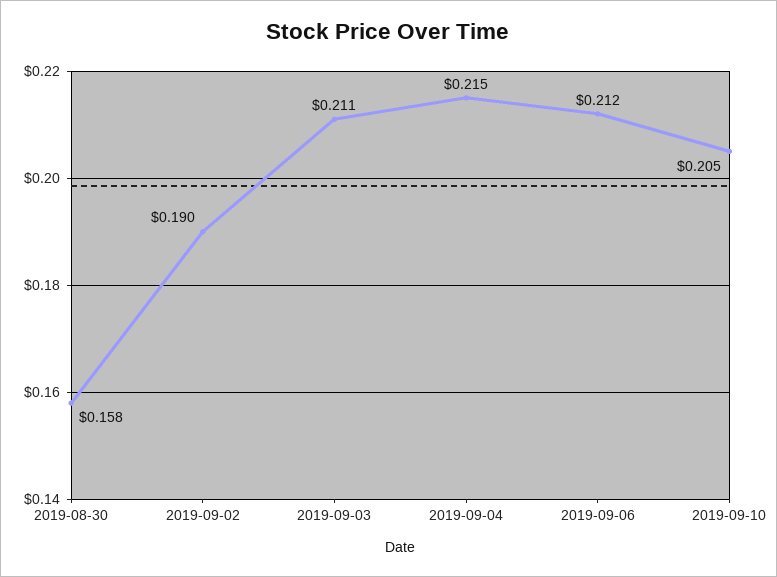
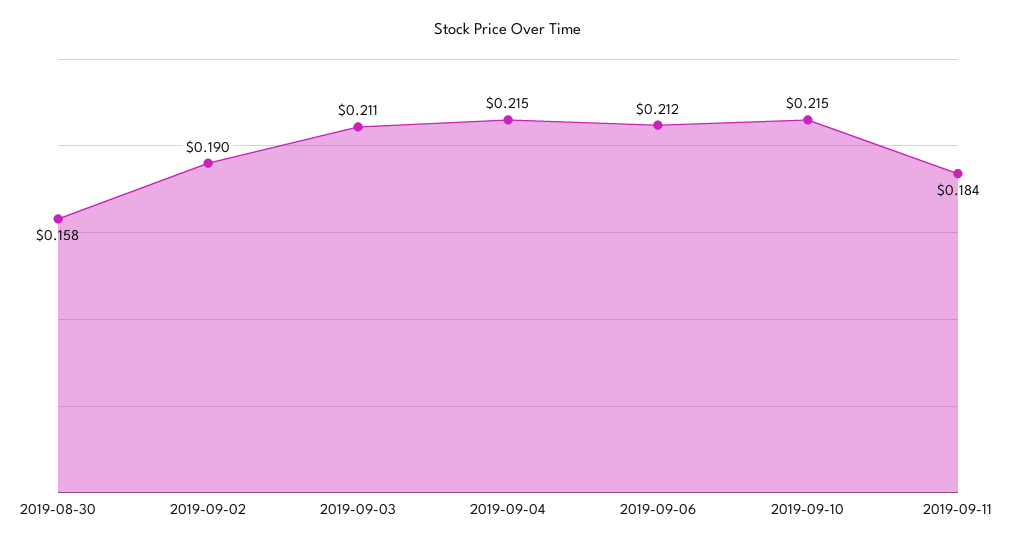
2019-09-10: 0.205 -> 0.215
2019-09-11: none -> 0.184

